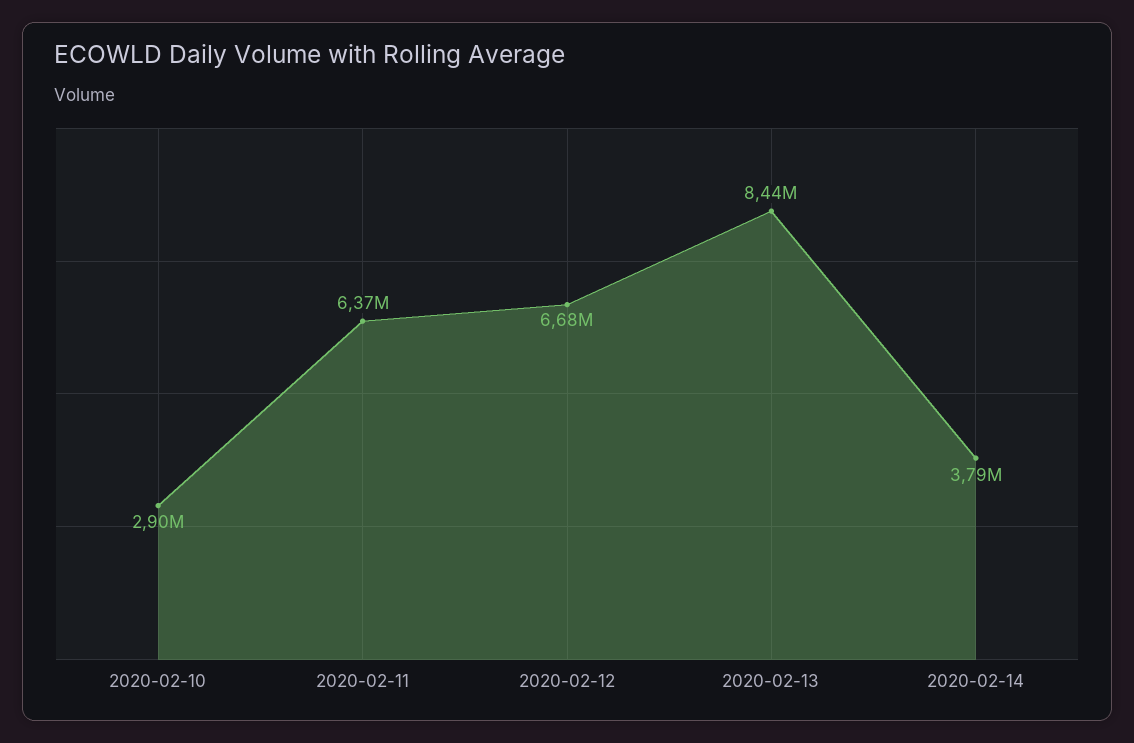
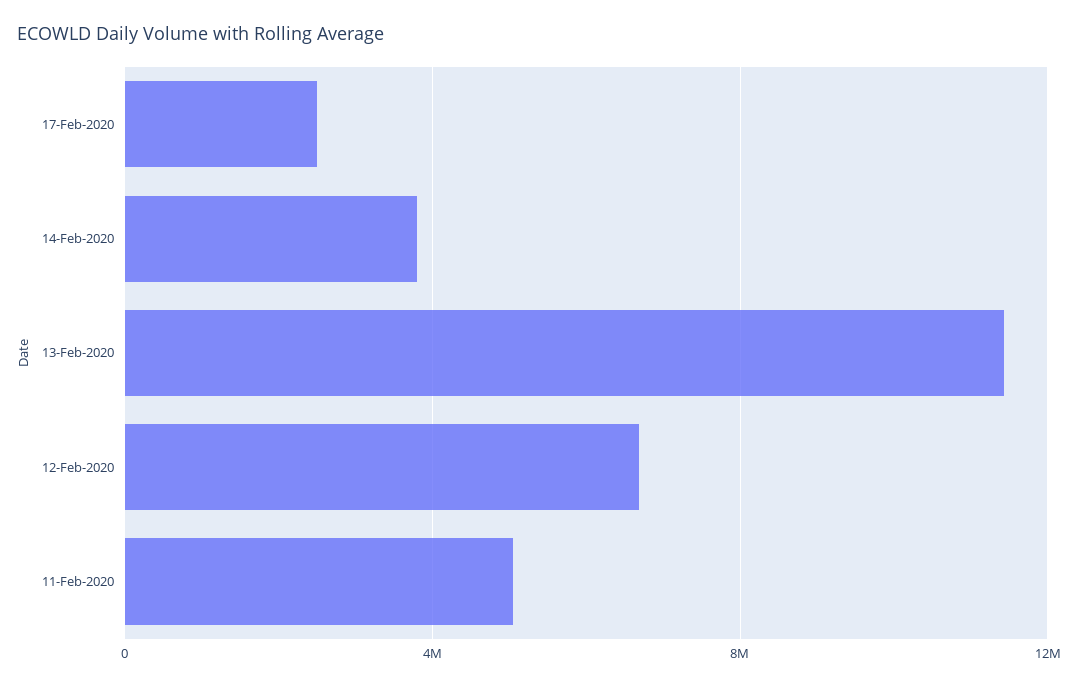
2020-02-10: 2900000 -> none
2020-02-11: 6370000 -> 5000000
2020-02-13: 8440000 -> 11500000
17-Feb-2020: none -> 2500000

